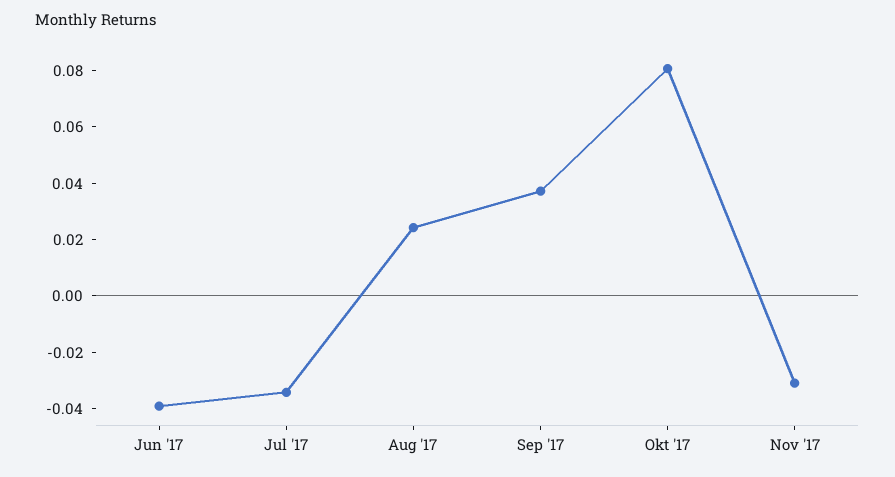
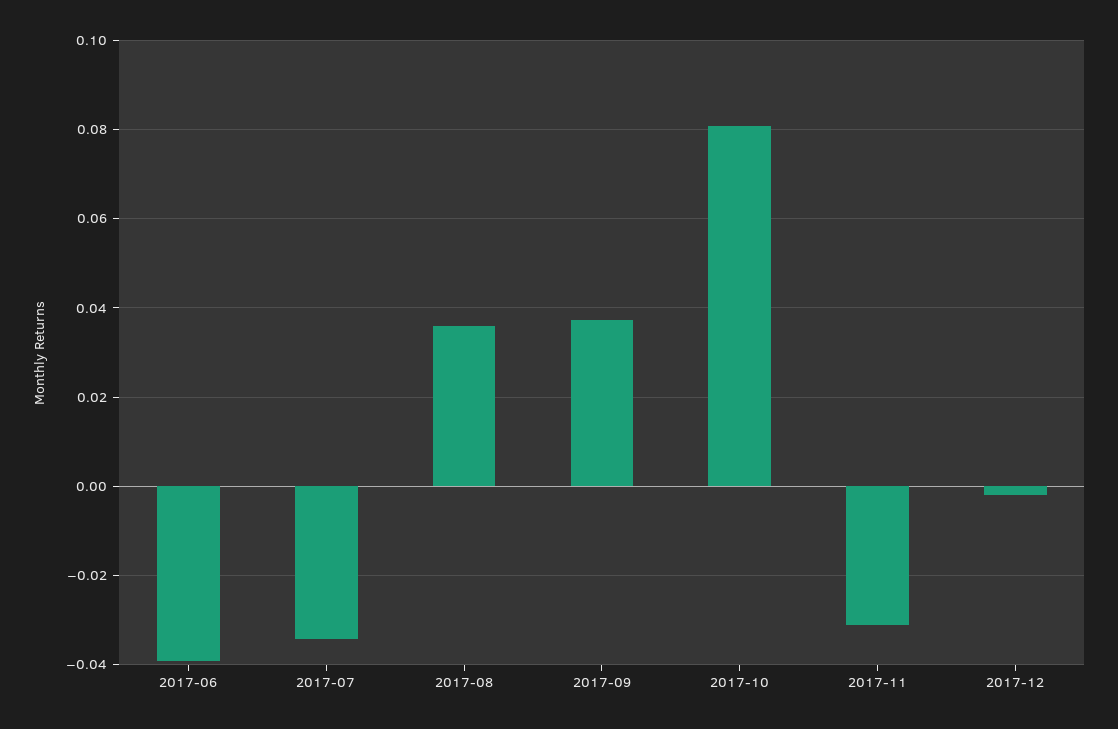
Aug '17: 0.025 -> 0.036
2017-12: none -> -0.002

